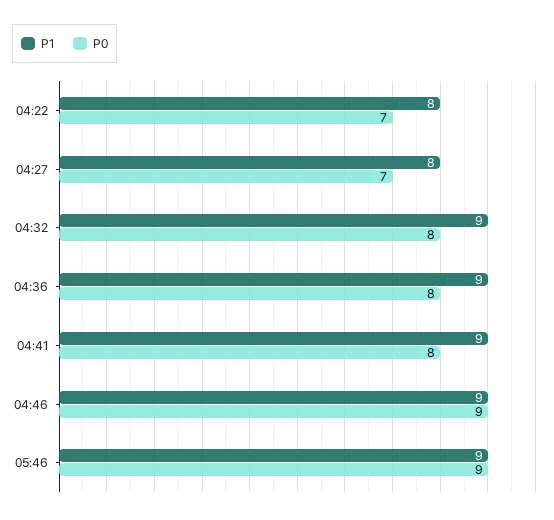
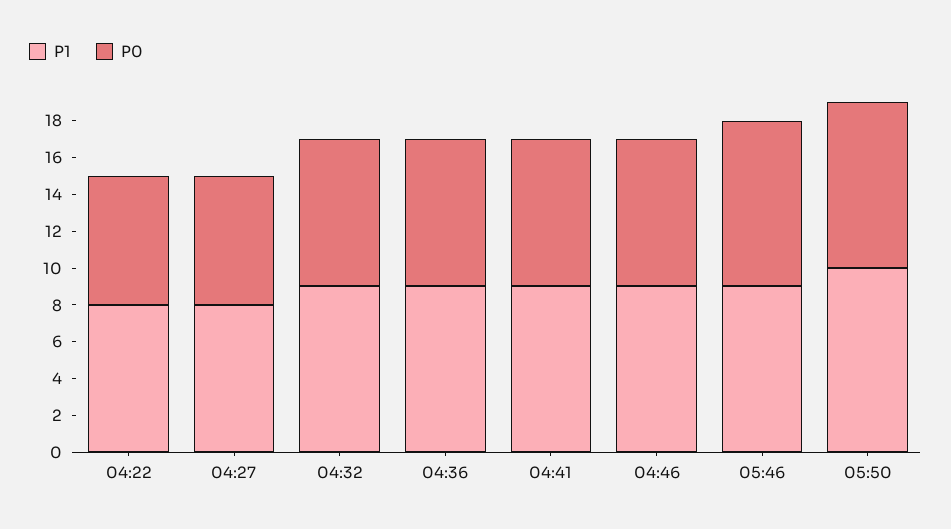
P0, 04:46: 9 -> 8
P1, 05:50: none -> 10
P0, 05:50: none -> 9

